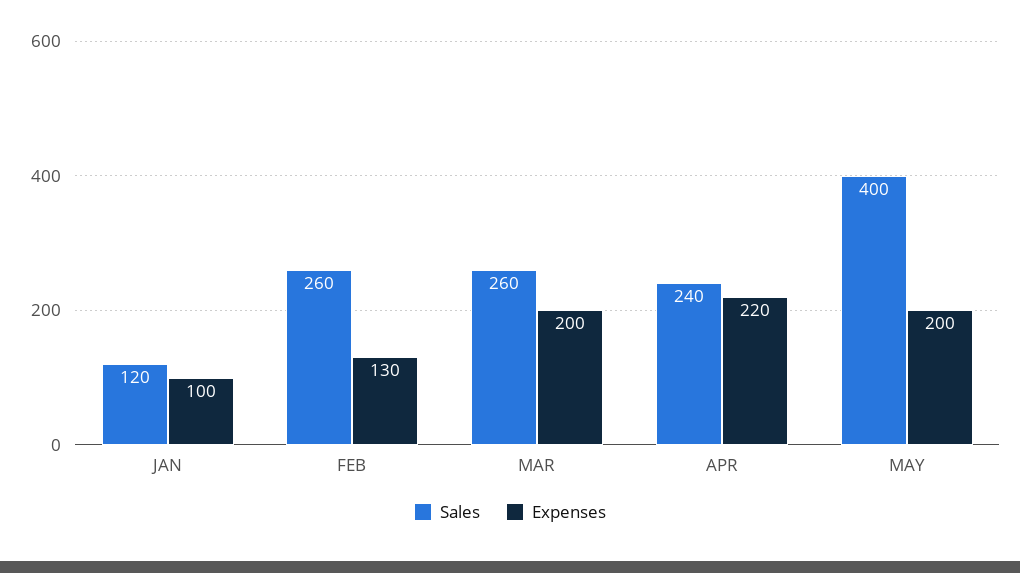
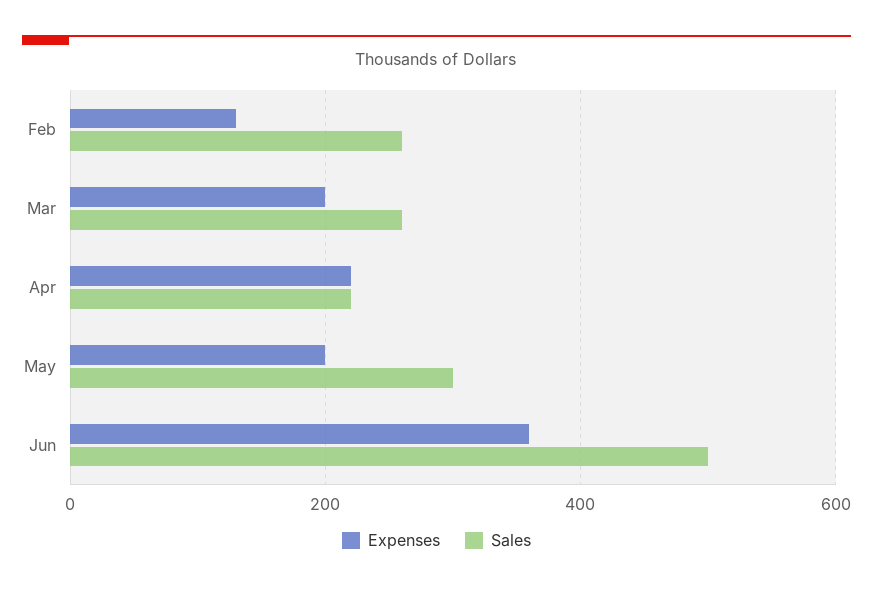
Sales, JAN: 120 -> none
Expenses, JAN: 100 -> none
Sales, APR: 240 -> 220
Sales, MAY: 400 -> 300
Expenses, Jun: none -> 360
Sales, Jun: none -> 500

